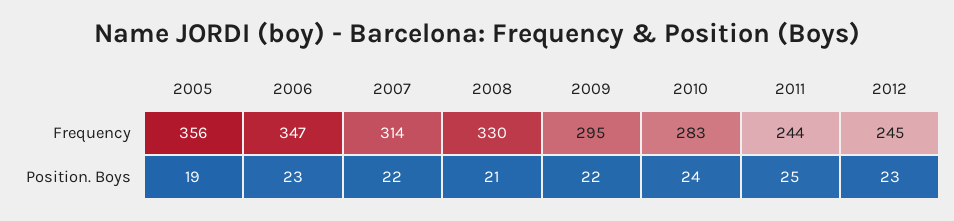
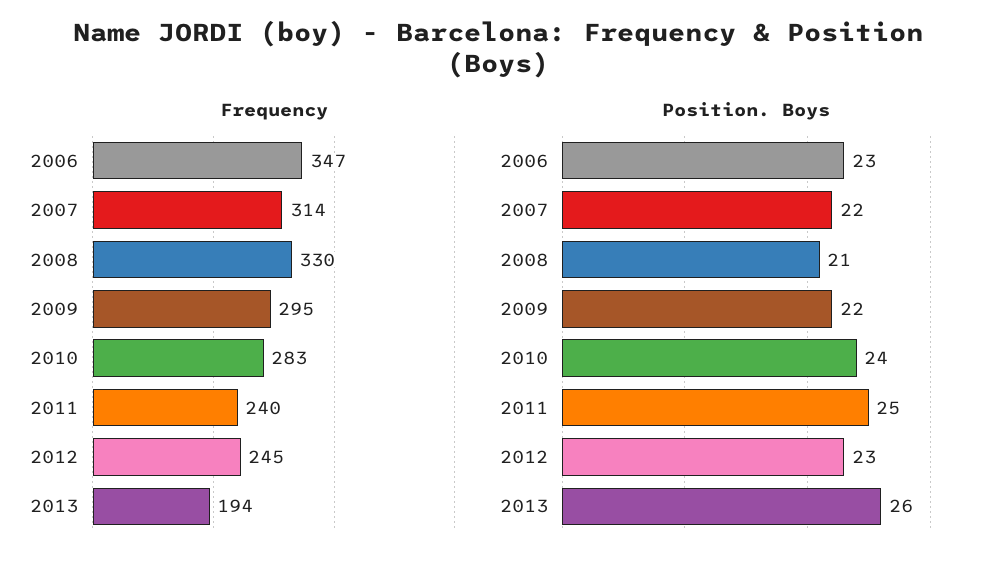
Frequency, 2005: 356 -> none
Frequency, 2011: 244 -> 240
Position. Boys, 2005: 19 -> none
Frequency, 2013: none -> 194
Position. Boys, 2013: none -> 26

